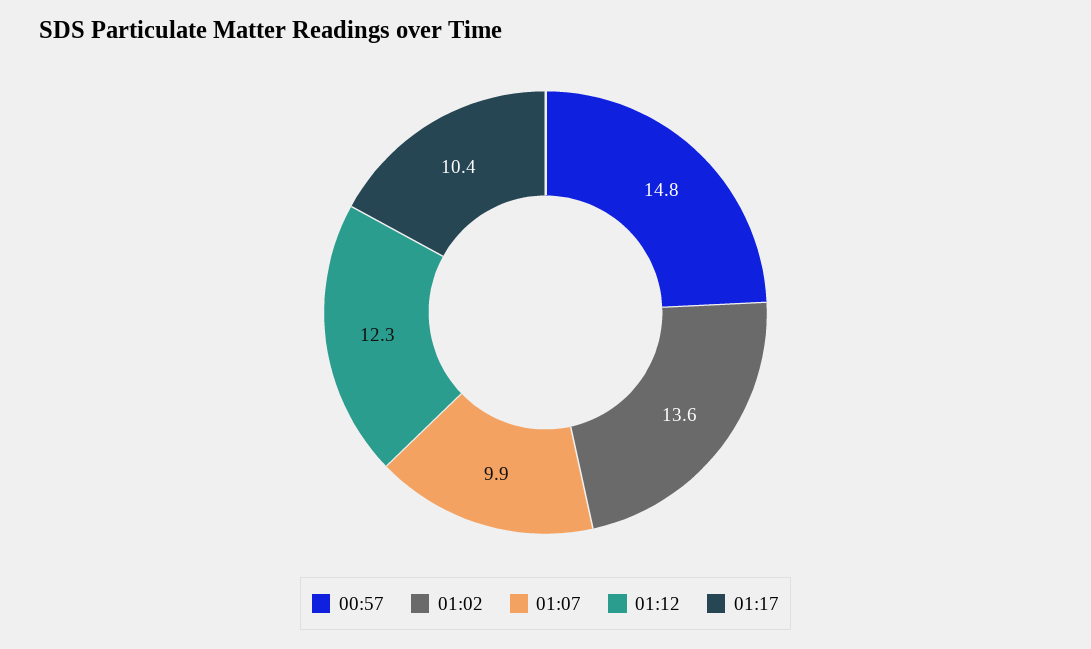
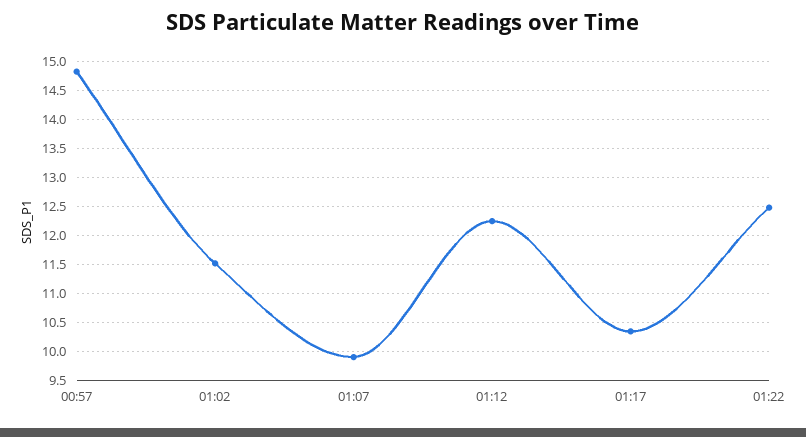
01:02: 13.6 -> 11.5
01:22: none -> 12.5

